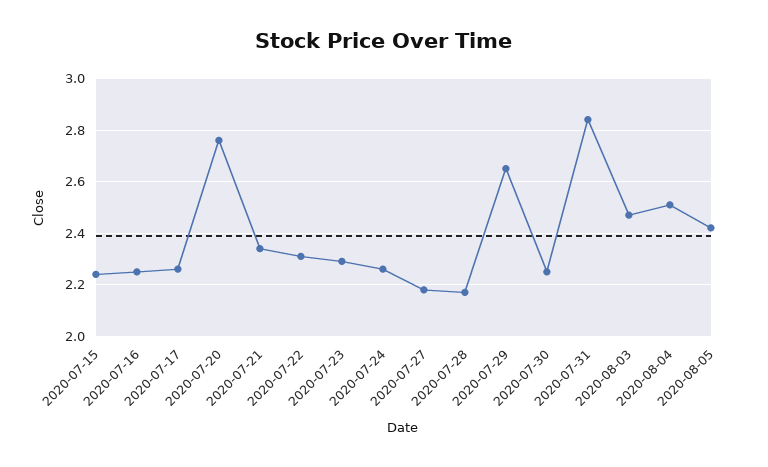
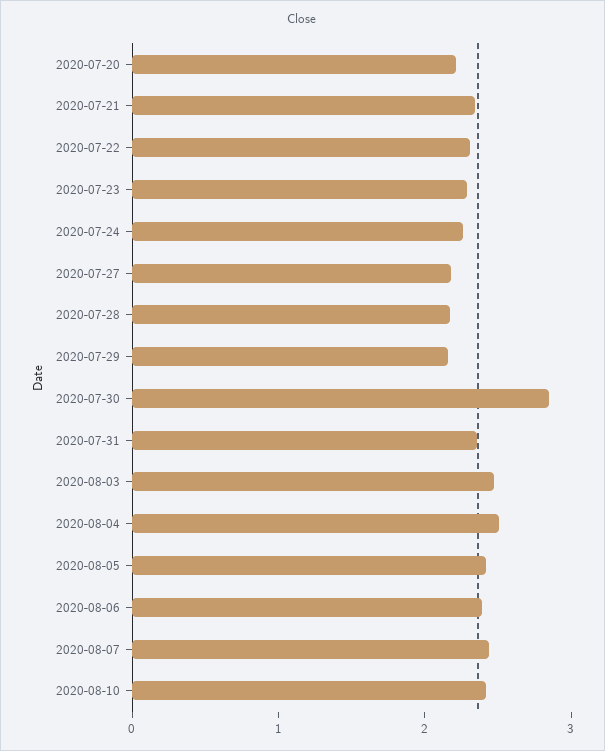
2020-07-15: 2.25 -> none
2020-07-16: 2.25 -> none
2020-07-17: 2.25 -> none
2020-07-20: 2.75 -> 2.2
2020-07-29: 2.65 -> 2.2
2020-07-30: 2.25 -> 2.8
2020-07-31: 2.85 -> 2.4
2020-08-06: none -> 2.4
2020-08-07: none -> 2.4
2020-08-10: none -> 2.4

